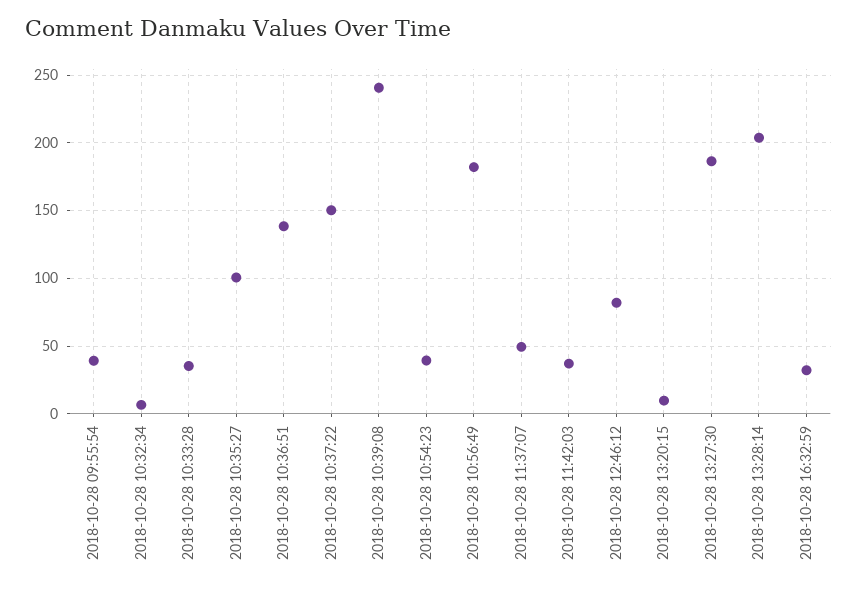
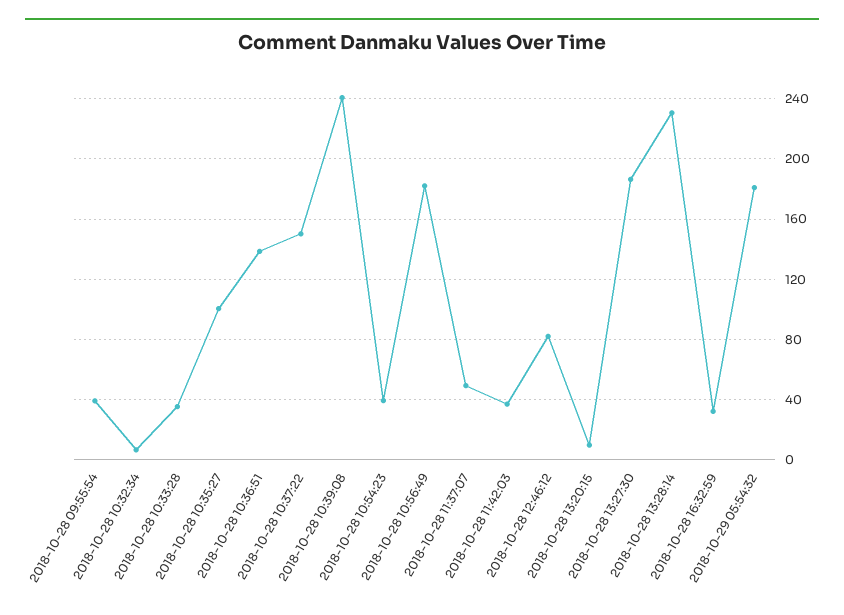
2018-10-28 13:28:14: 205 -> 230
2018-10-29 05:54:32: none -> 180

